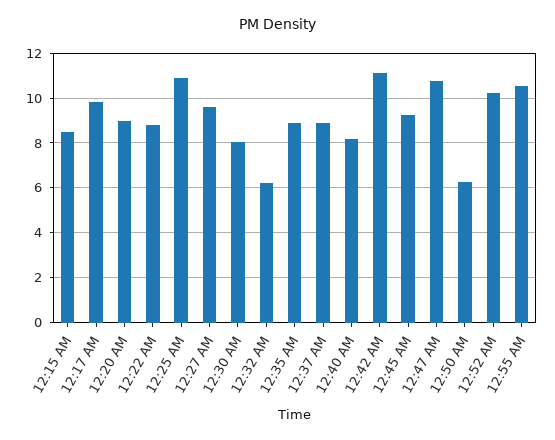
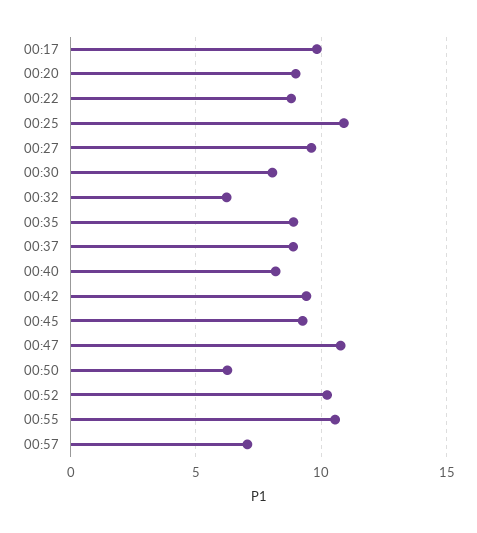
12:15 AM: 8.5 -> none
12:42 AM: 11 -> 9.5
00:57: none -> 7

